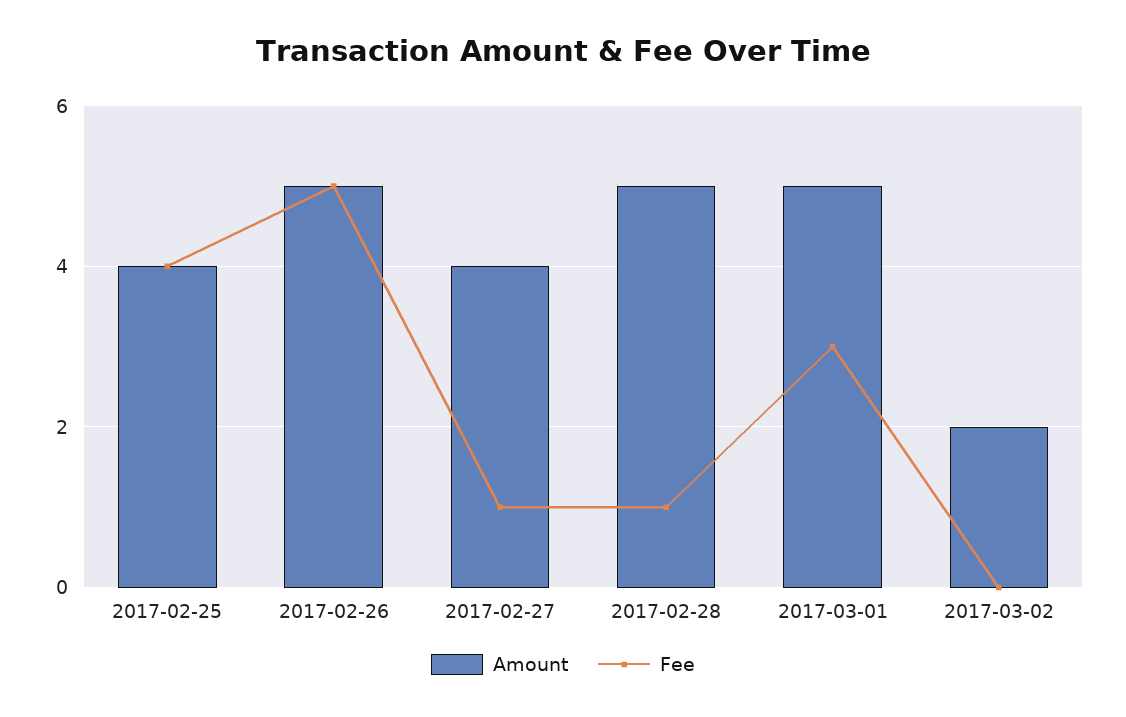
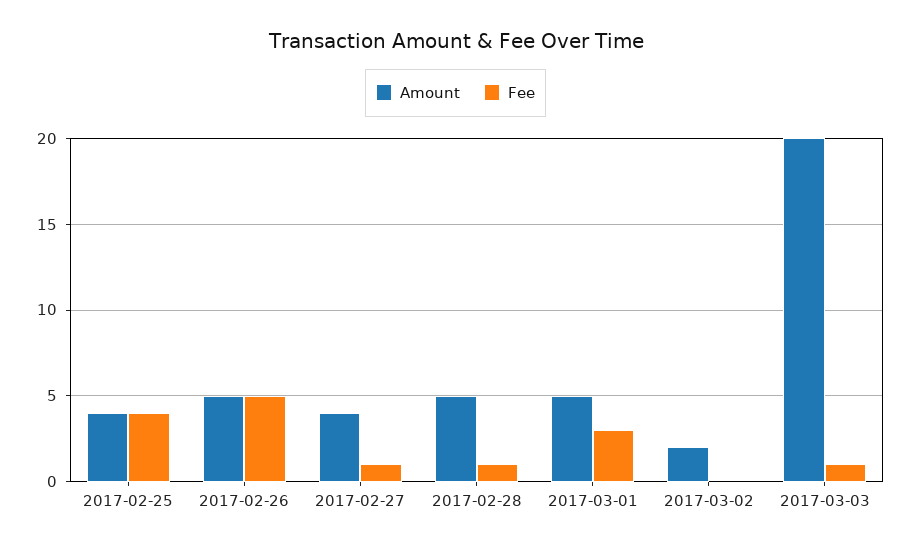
Amount, 2017-03-03: none -> 20
Fee, 2017-03-03: none -> 1

